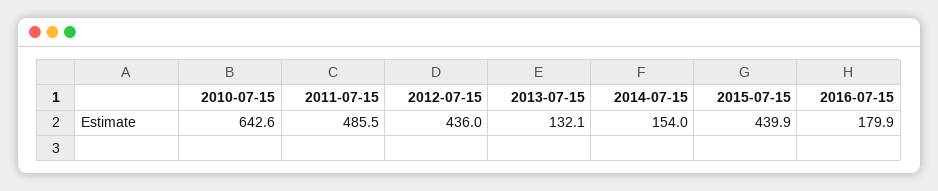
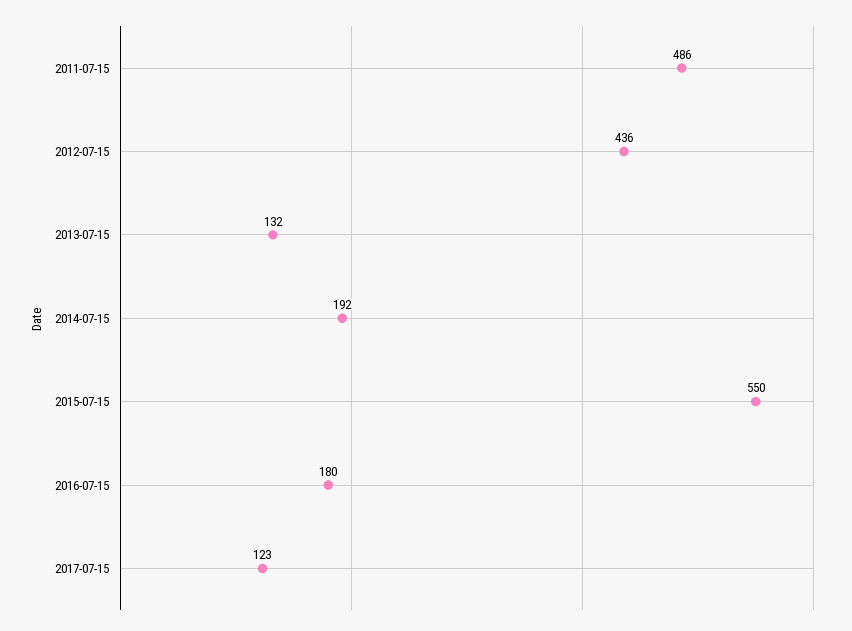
2010-07-15: 642.6 -> none
2014-07-15: 154 -> 192
2015-07-15: 439.9 -> 550
2017-07-15: none -> 123

